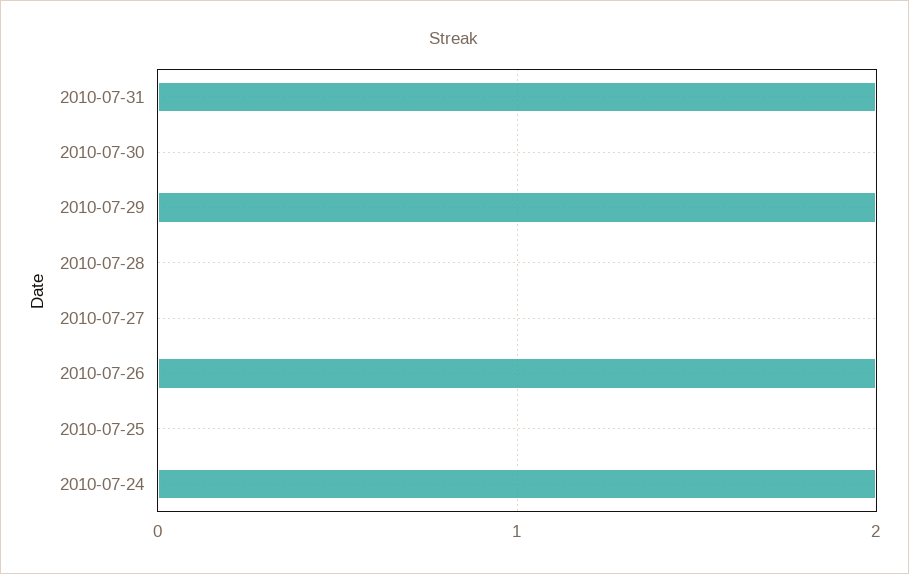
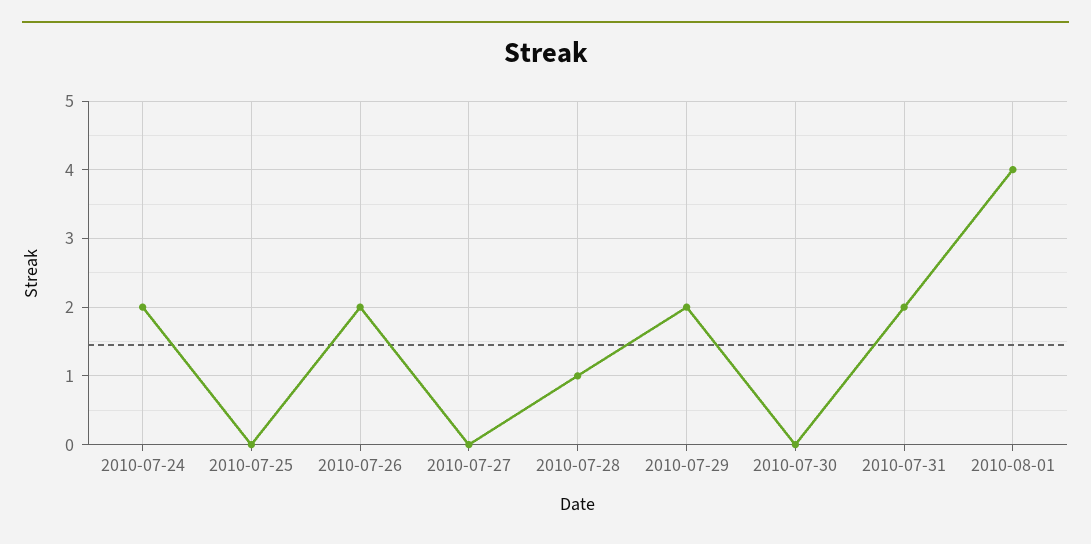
2010-07-28: 0 -> 1
2010-08-01: none -> 4

